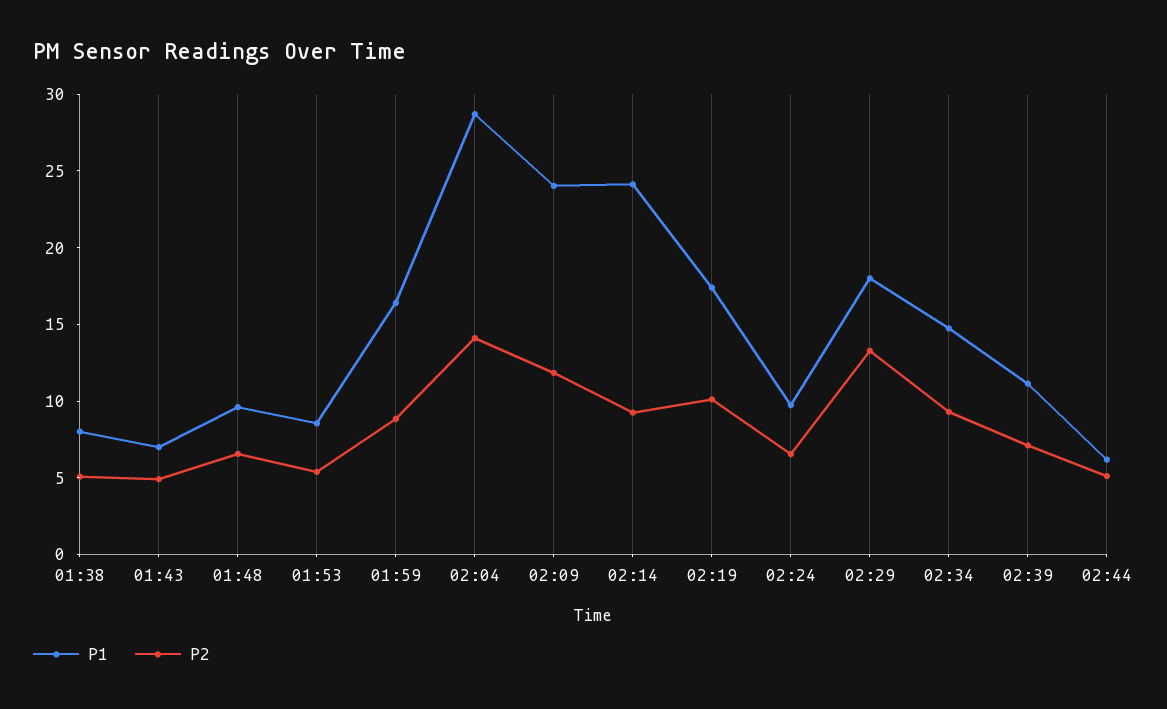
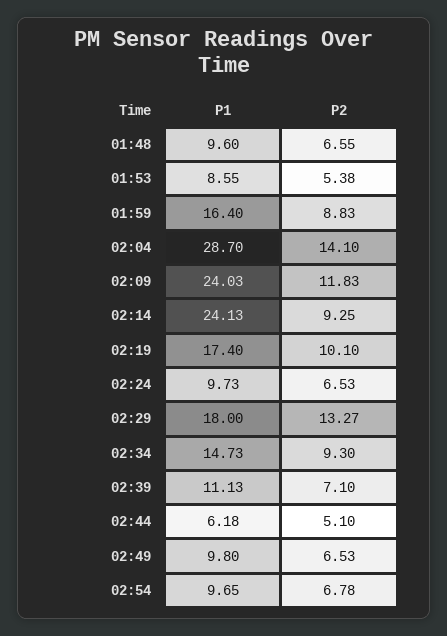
P1, 01:38: 8 -> none
P2, 01:38: 5 -> none
P1, 01:43: 7 -> none
P2, 01:43: 5 -> none
P1, 02:49: none -> 9.8
P2, 02:49: none -> 6.53
P1, 02:54: none -> 9.65
P2, 02:54: none -> 6.78

